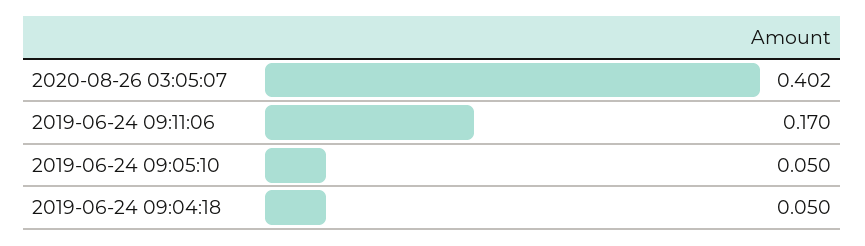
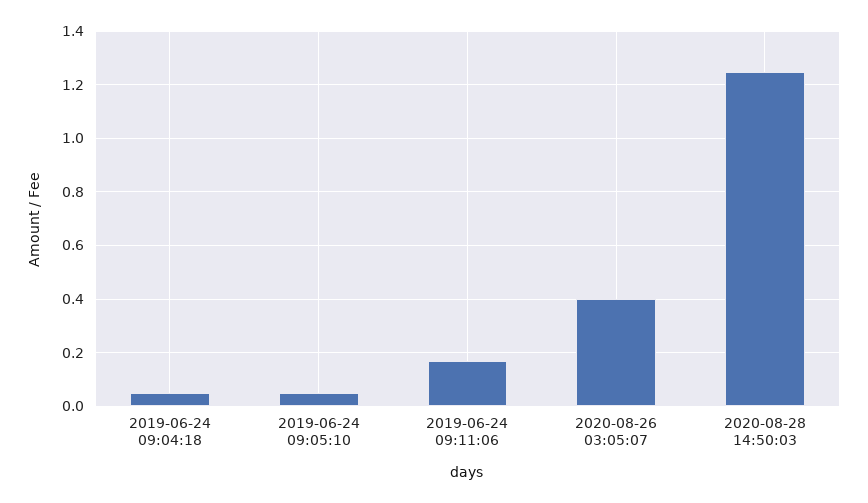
2020-08-28 14:50:03: none -> 1.25

